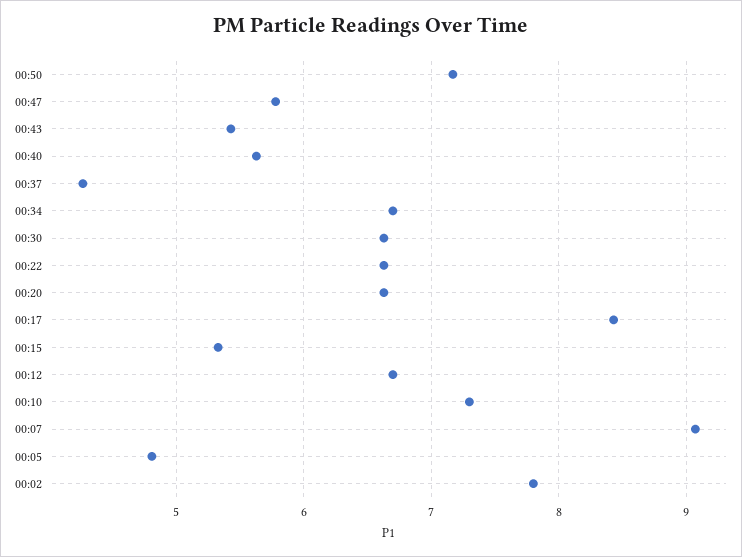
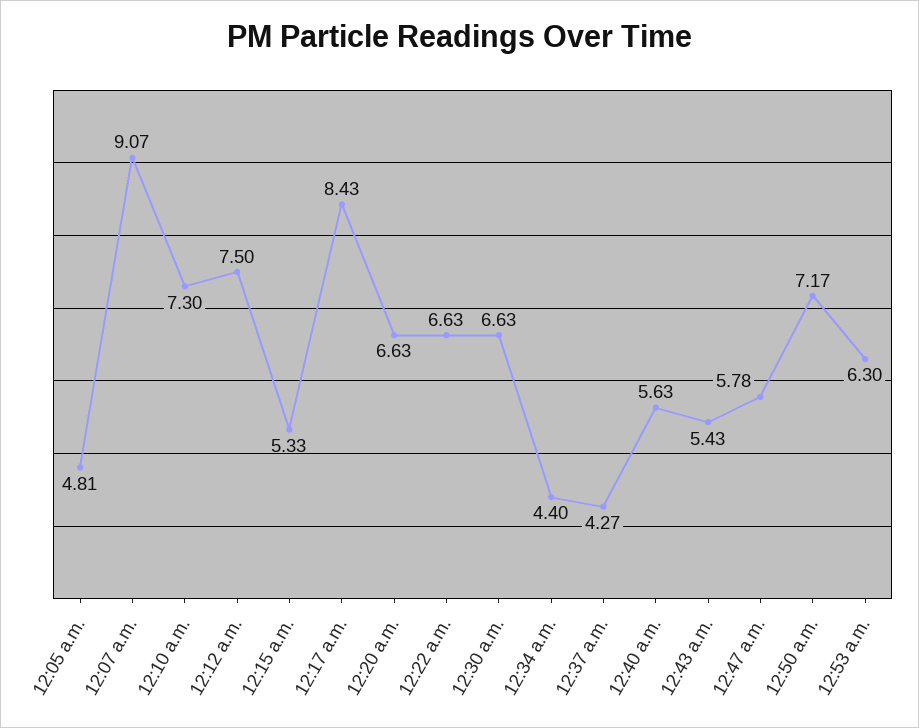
00:34: 6.7 -> 4.4
00:12: 6.7 -> 7.5
00:02: 7.8 -> none
12:53 a.m.: none -> 6.3

